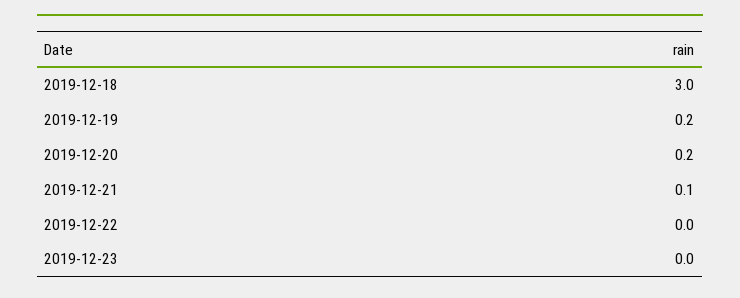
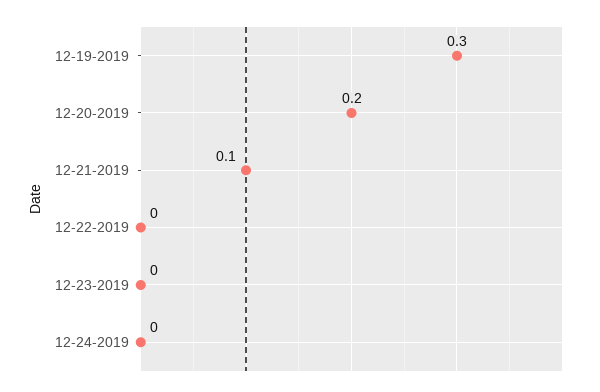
2019-12-18: 3 -> none
2019-12-19: 0.2 -> 0.3
12-24-2019: none -> 0

